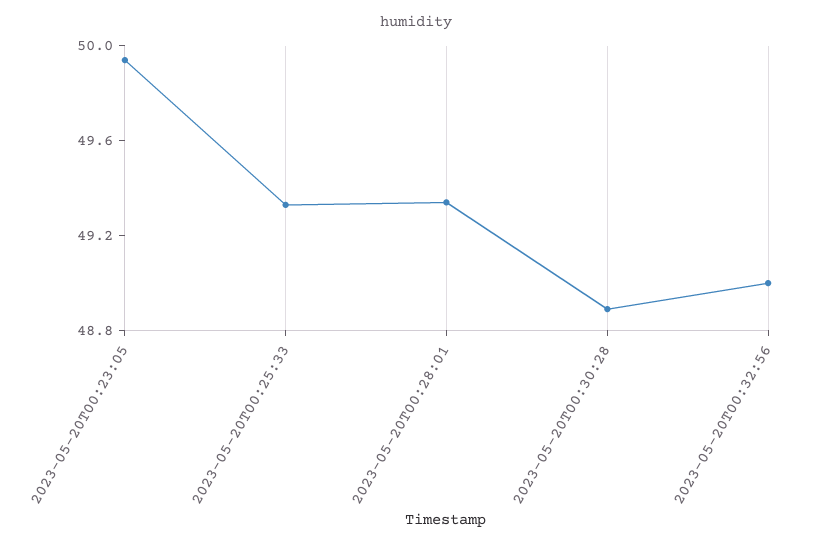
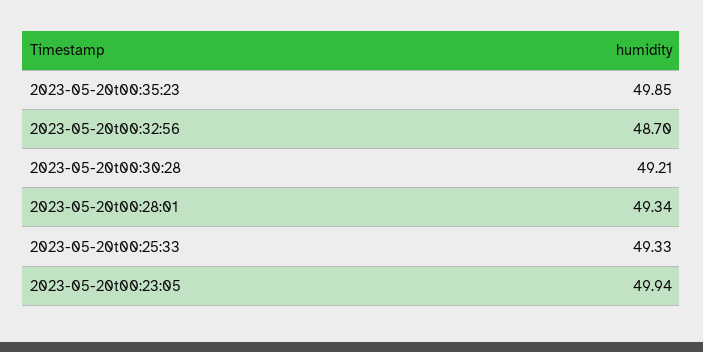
2023-05-20T00:30:28: 48.9 -> 49.21
2023-05-20T00:32:56: 49 -> 48.7
2023-05-20t00:35:23: none -> 49.85

